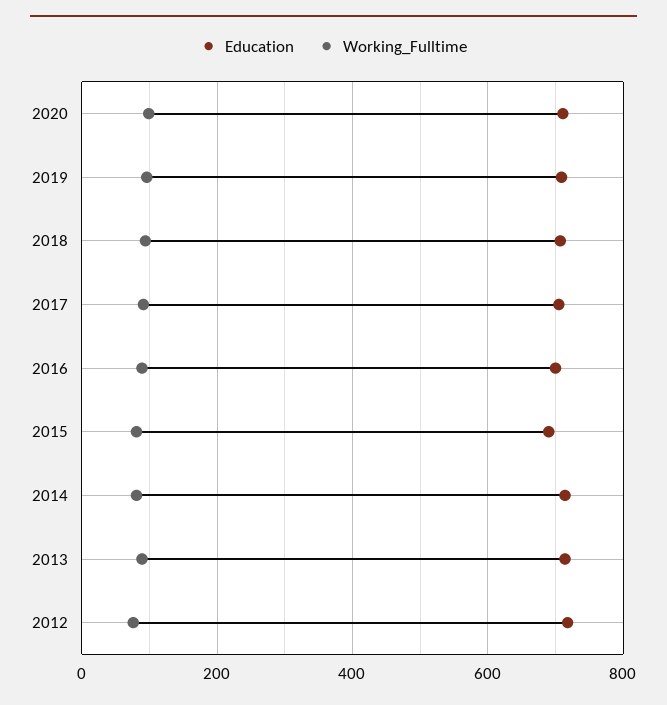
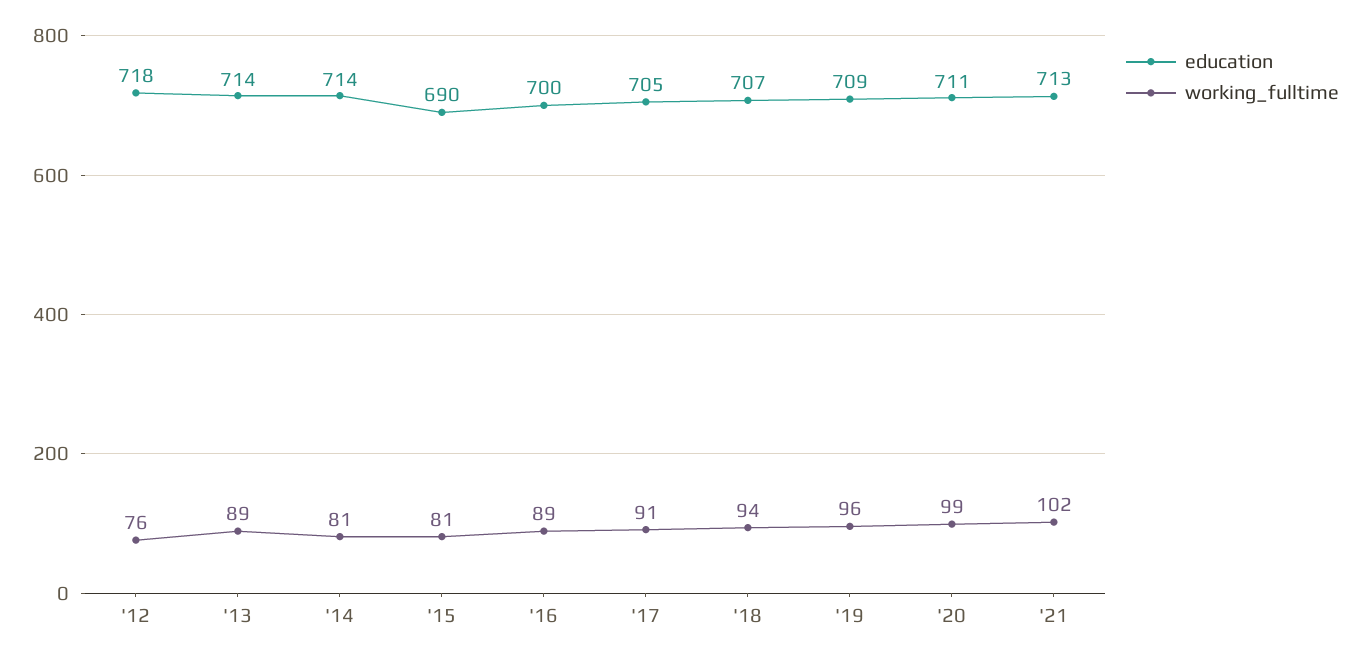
Education, '21: none -> 713
Working_Fulltime, '21: none -> 102

